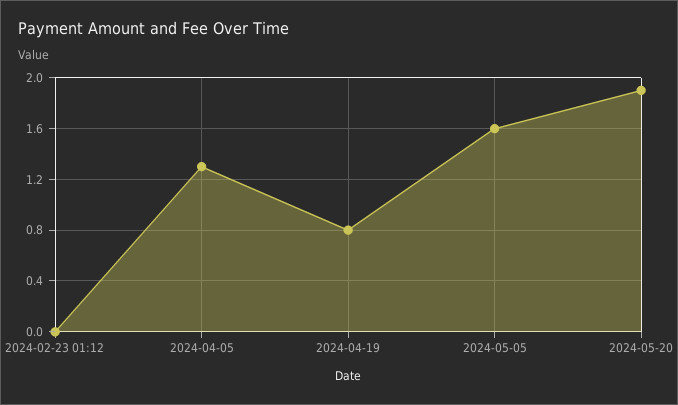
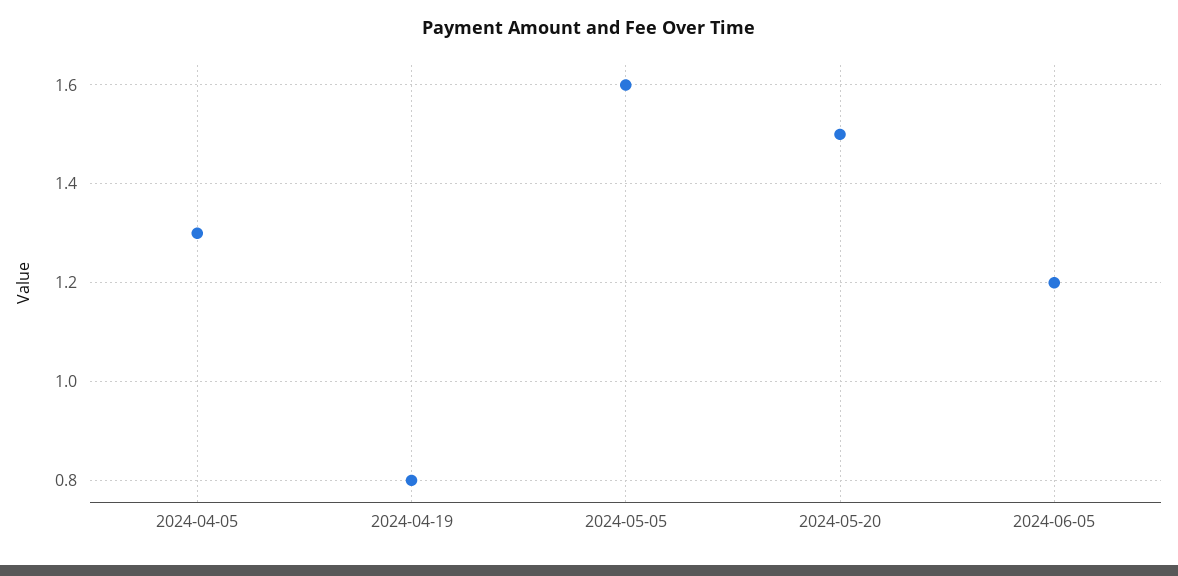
2024-02-23 01:12: 0 -> none
2024-05-20: 1.9 -> 1.5
2024-06-05: none -> 1.2

